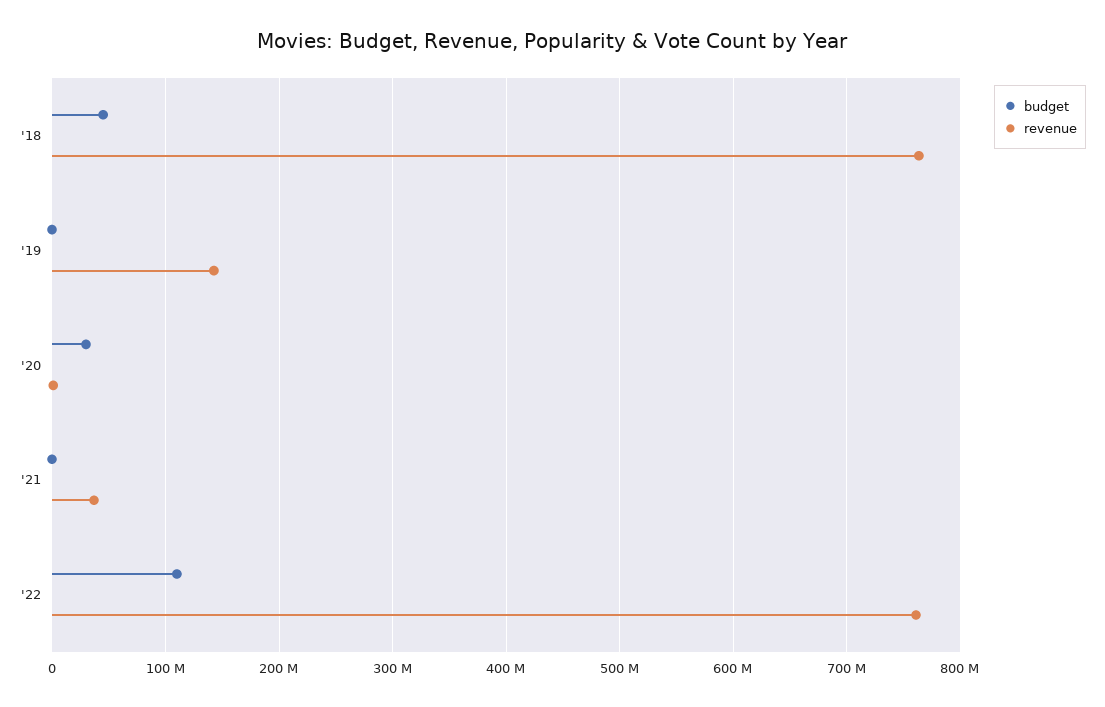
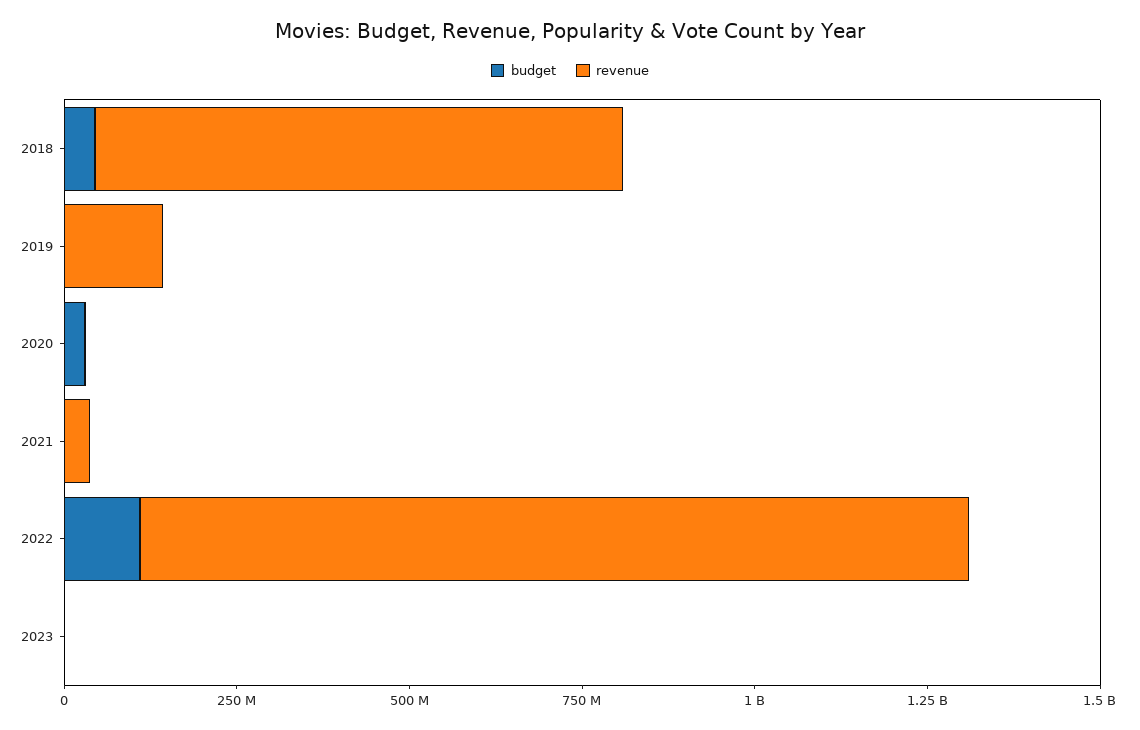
revenue, '22: 760000000 -> 1200000000
budget, 2023: none -> 0
revenue, 2023: none -> 0

